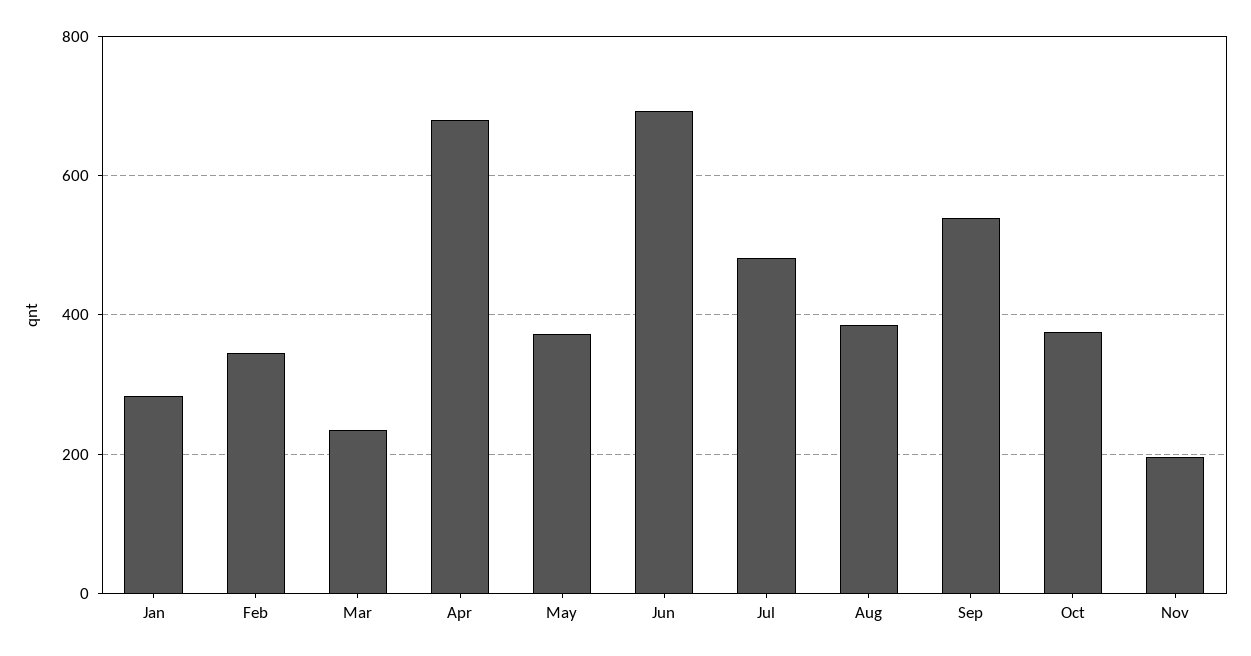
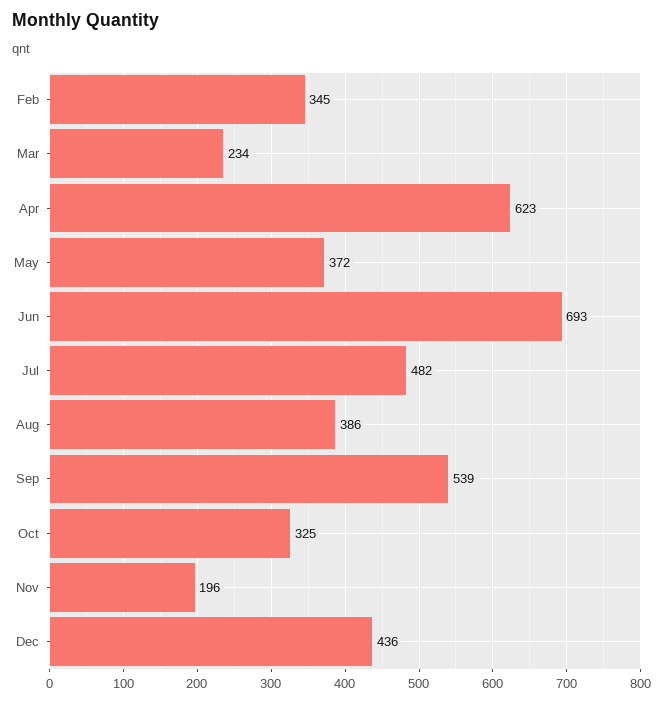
Jan: 280 -> none
Apr: 680 -> 623
Oct: 380 -> 325
Dec: none -> 436

